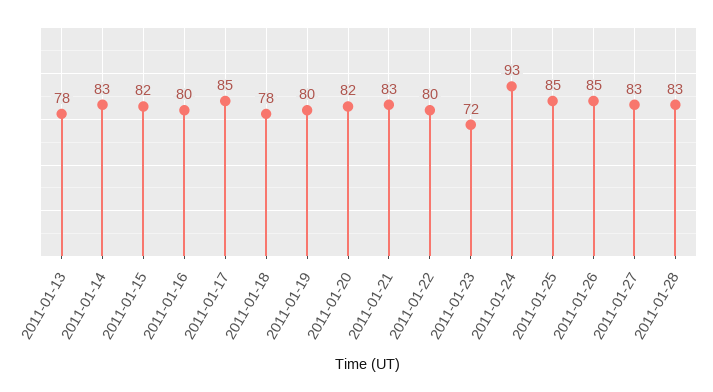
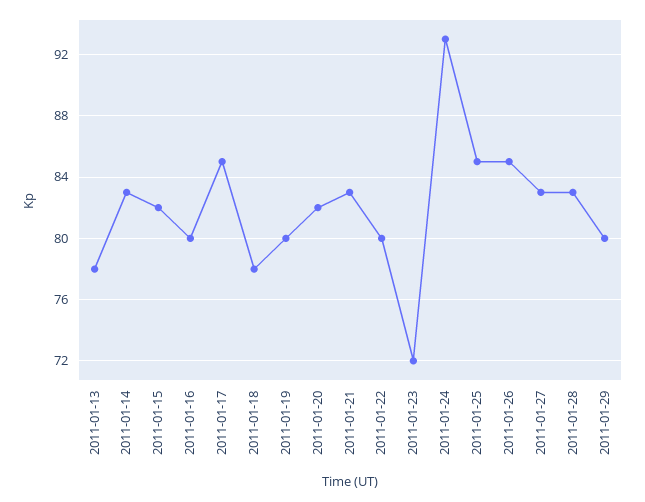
2011-01-29: none -> 80

